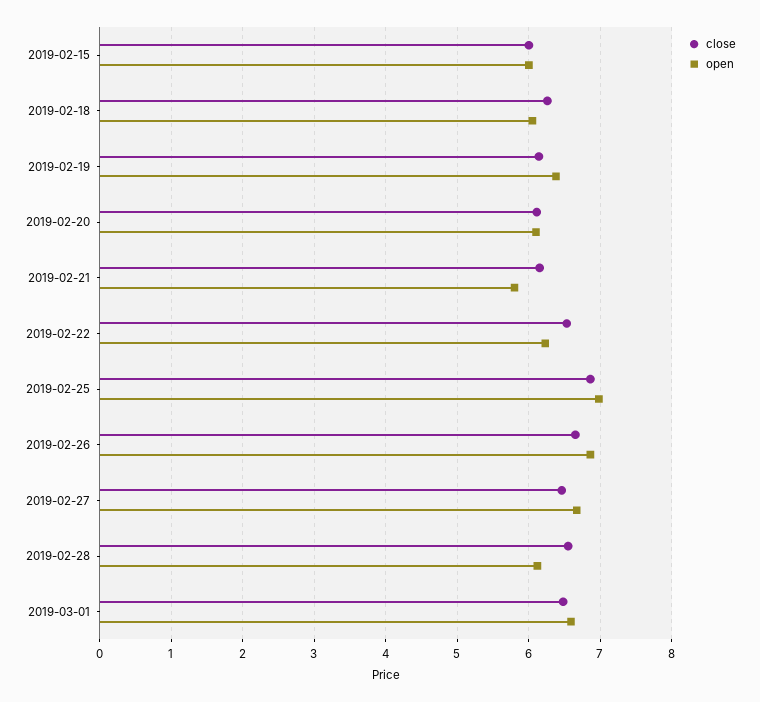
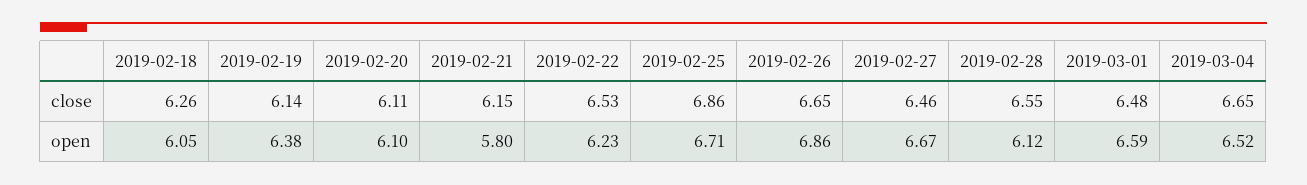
close, 2019-02-15: 6 -> none
open, 2019-02-15: 6 -> none
open, 2019-02-25: 7 -> 6.71
close, 2019-03-04: none -> 6.65
open, 2019-03-04: none -> 6.52

